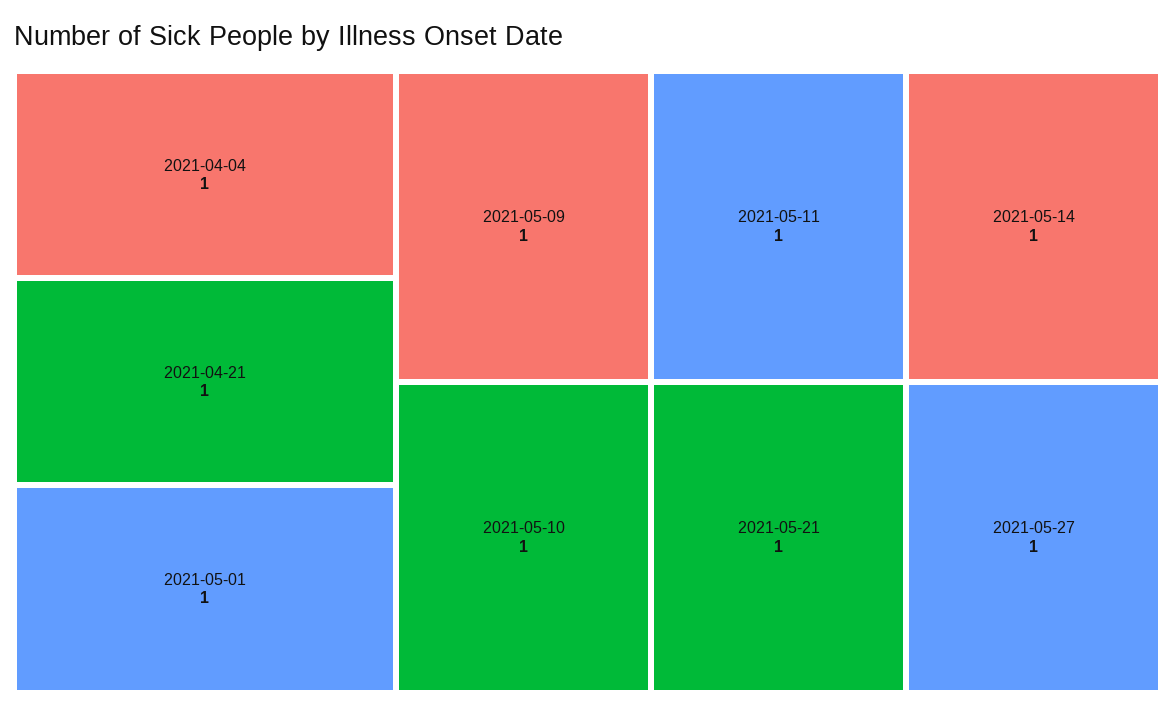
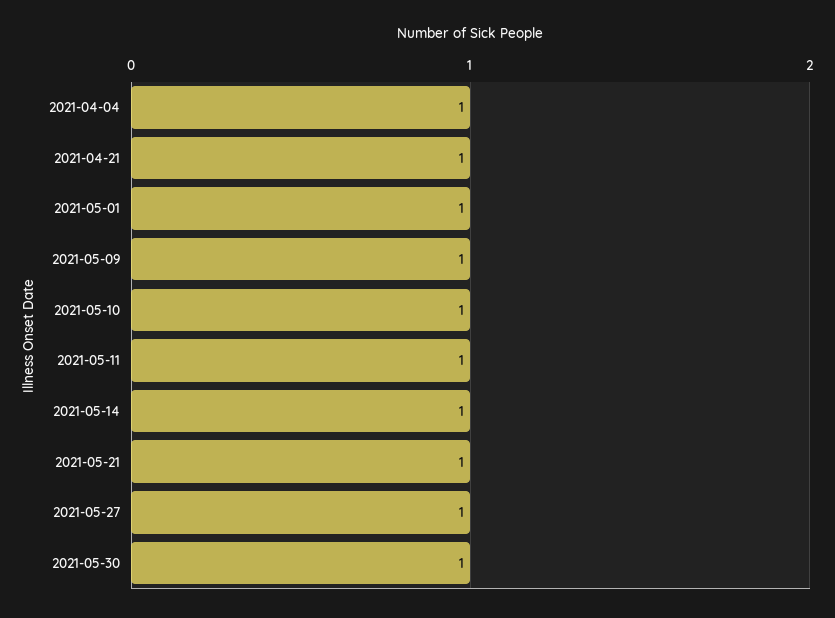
2021-05-30: none -> 1

